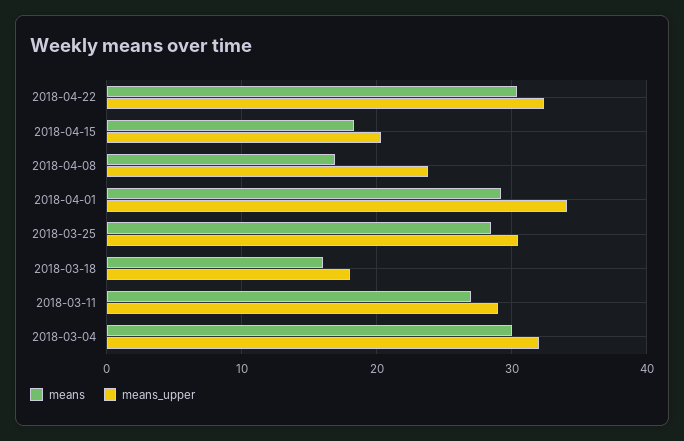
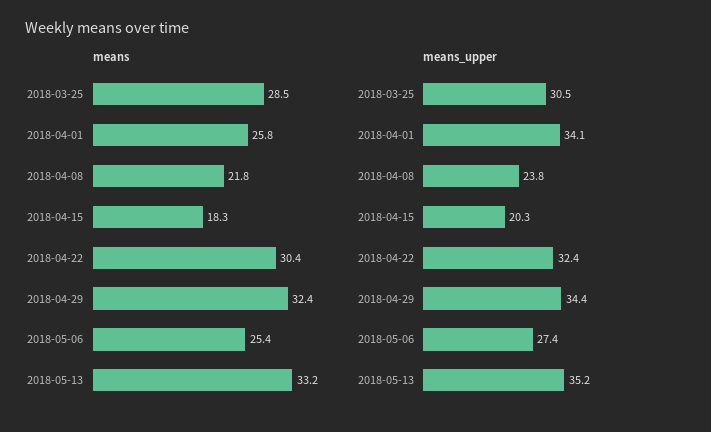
means, 2018-04-08: 17 -> 21.8
means, 2018-04-01: 29 -> 25.8
means, 2018-03-18: 16 -> none
means_upper, 2018-03-18: 18 -> none
means, 2018-03-11: 27 -> none
means_upper, 2018-03-11: 29 -> none
means, 2018-03-04: 30 -> none
means_upper, 2018-03-04: 32 -> none
means, 2018-04-29: none -> 32.4
means, 2018-05-06: none -> 25.4
means, 2018-05-13: none -> 33.2
means_upper, 2018-04-29: none -> 34.4
means_upper, 2018-05-06: none -> 27.4
means_upper, 2018-05-13: none -> 35.2

